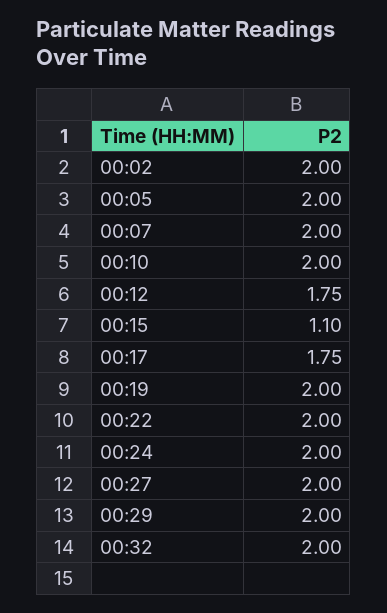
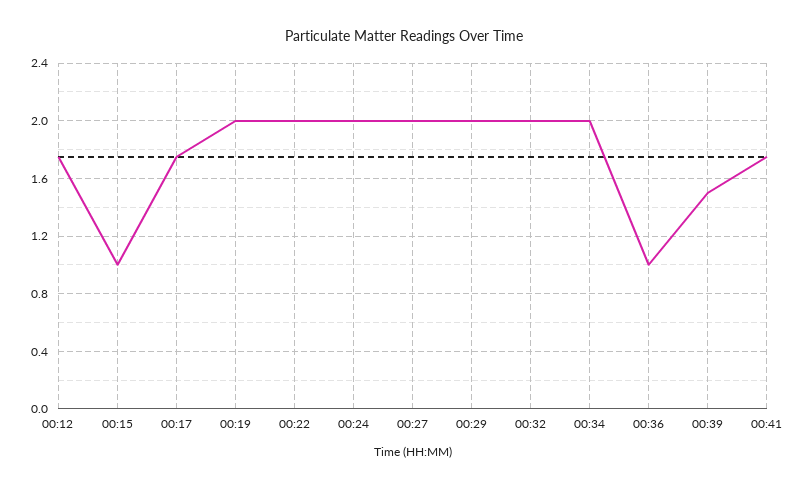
00:02: 2 -> none
00:05: 2 -> none
00:07: 2 -> none
00:10: 2 -> none
00:15: 1.1 -> 1
00:34: none -> 2
00:36: none -> 1
00:39: none -> 1.5
00:41: none -> 1.75

